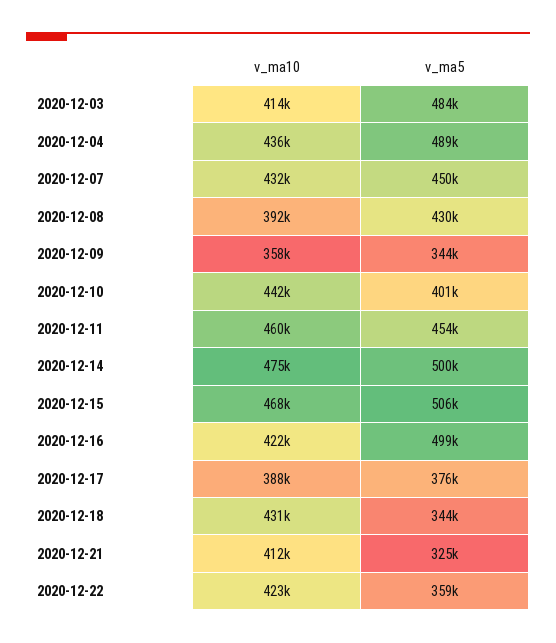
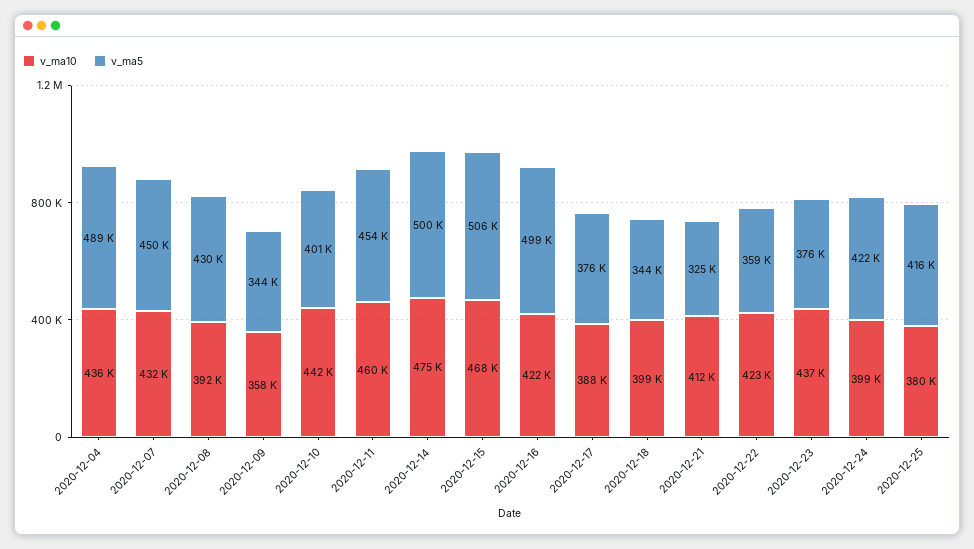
v_ma10, 2020-12-03: 414000 -> none
v_ma5, 2020-12-03: 484000 -> none
v_ma10, 2020-12-18: 431000 -> 399000
v_ma10, 2020-12-23: none -> 437000
v_ma5, 2020-12-23: none -> 376000
v_ma10, 2020-12-24: none -> 399000
v_ma5, 2020-12-24: none -> 422000
v_ma10, 2020-12-25: none -> 380000
v_ma5, 2020-12-25: none -> 416000

